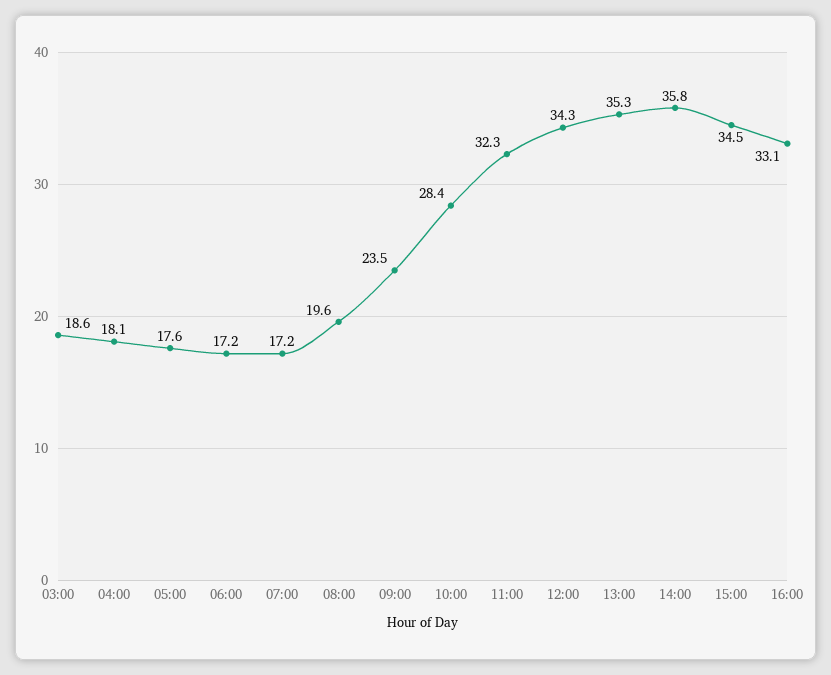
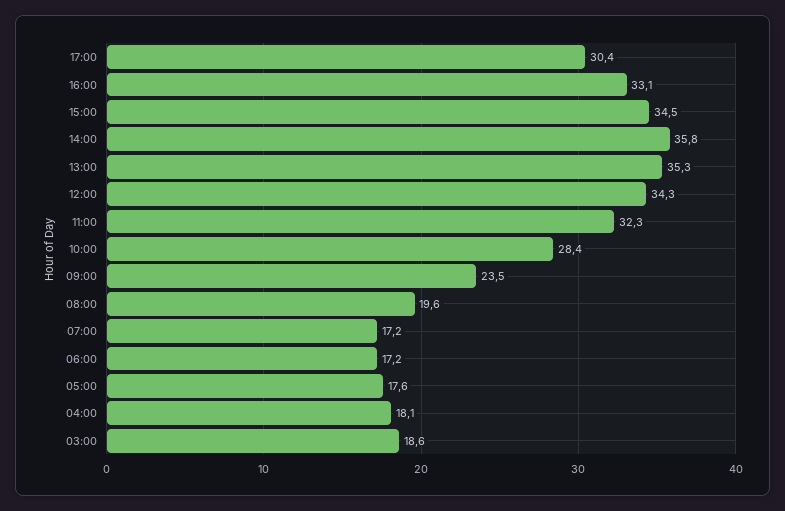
17:00: none -> 30.4

